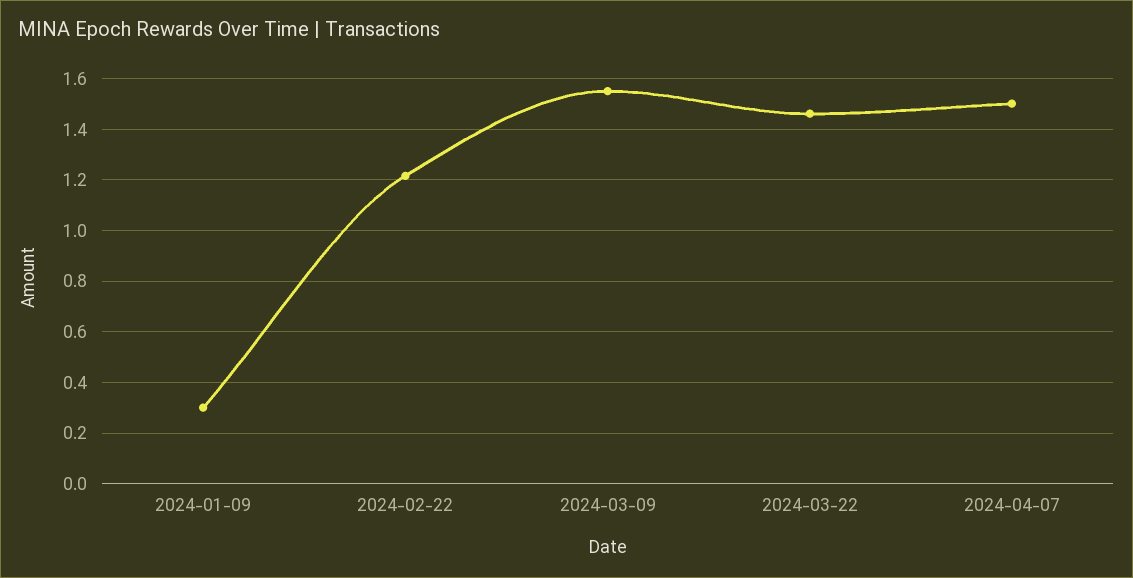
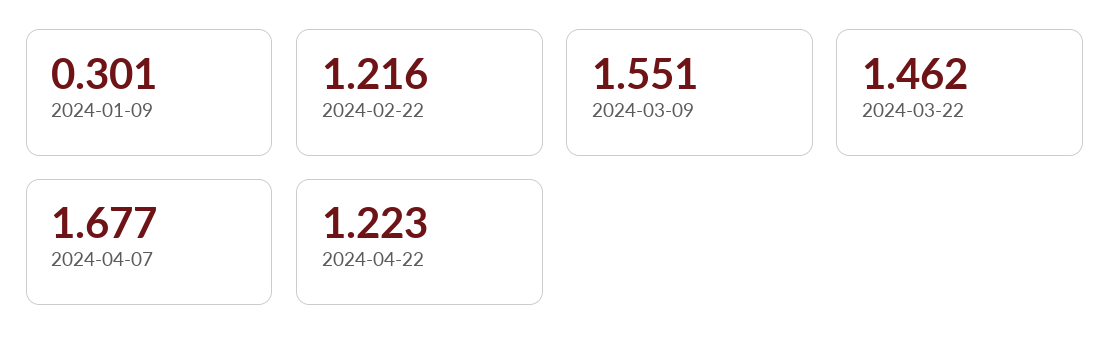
2024-04-07: 1.5 -> 1.677
2024-04-22: none -> 1.223

